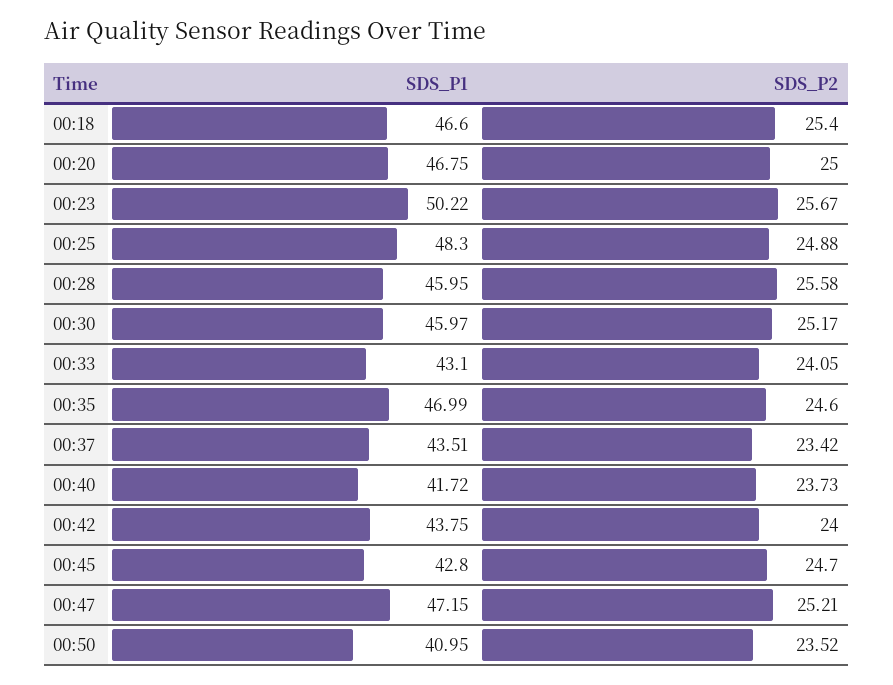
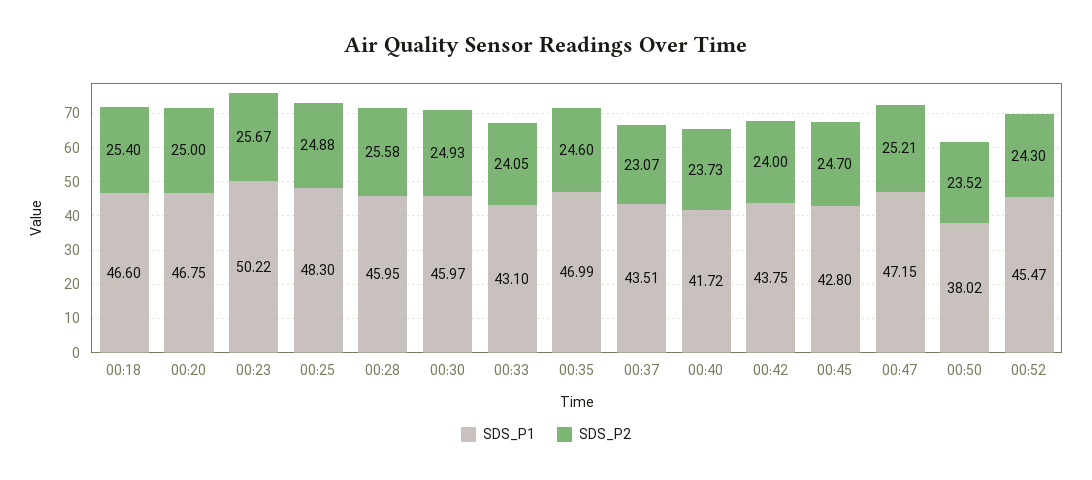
SDS_P2, 00:30: 25.17 -> 24.93
SDS_P2, 00:37: 23.42 -> 23.07
SDS_P1, 00:50: 40.95 -> 38.02
SDS_P1, 00:52: none -> 45.47
SDS_P2, 00:52: none -> 24.3

